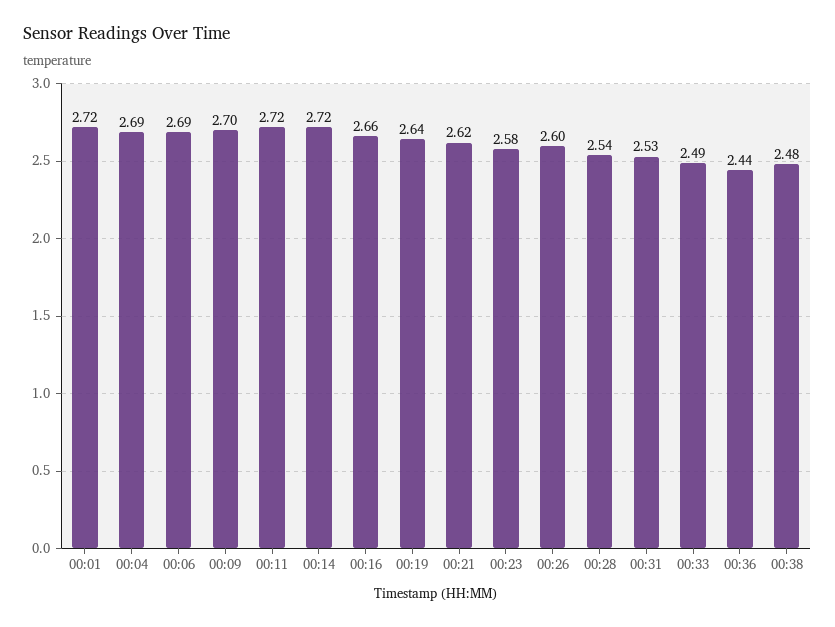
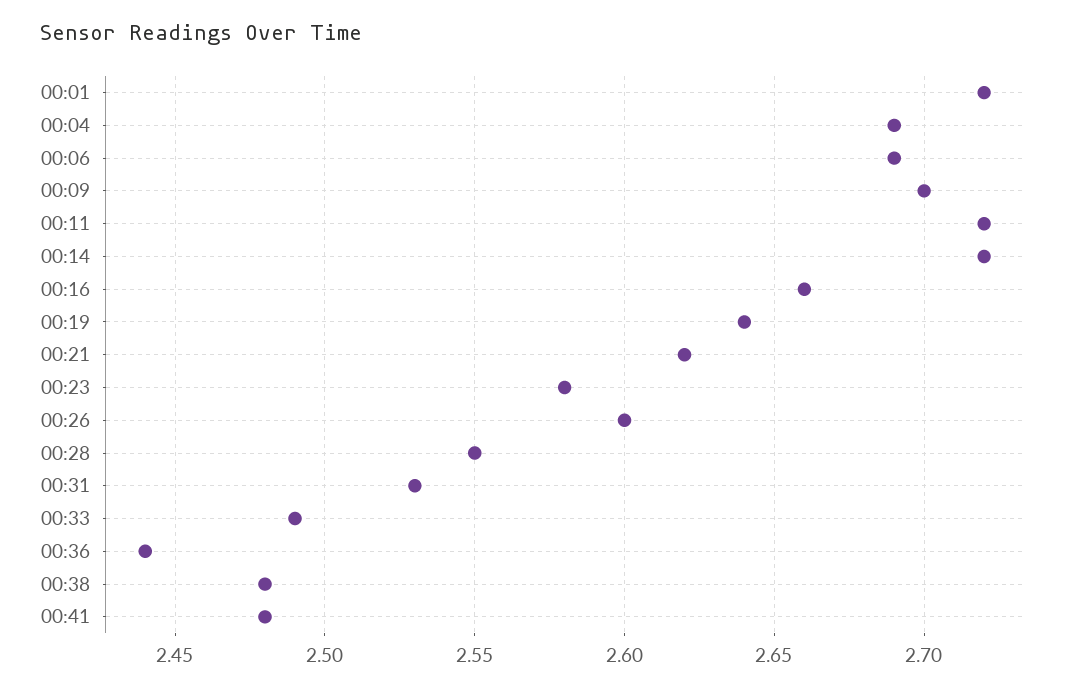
00:28: 2.54 -> 2.55
00:41: none -> 2.48

